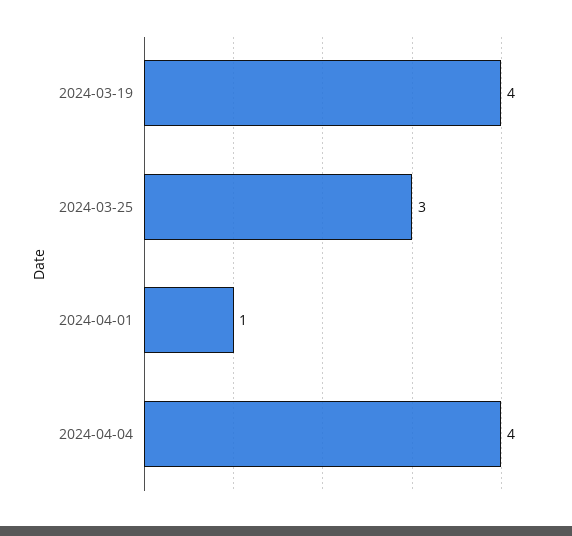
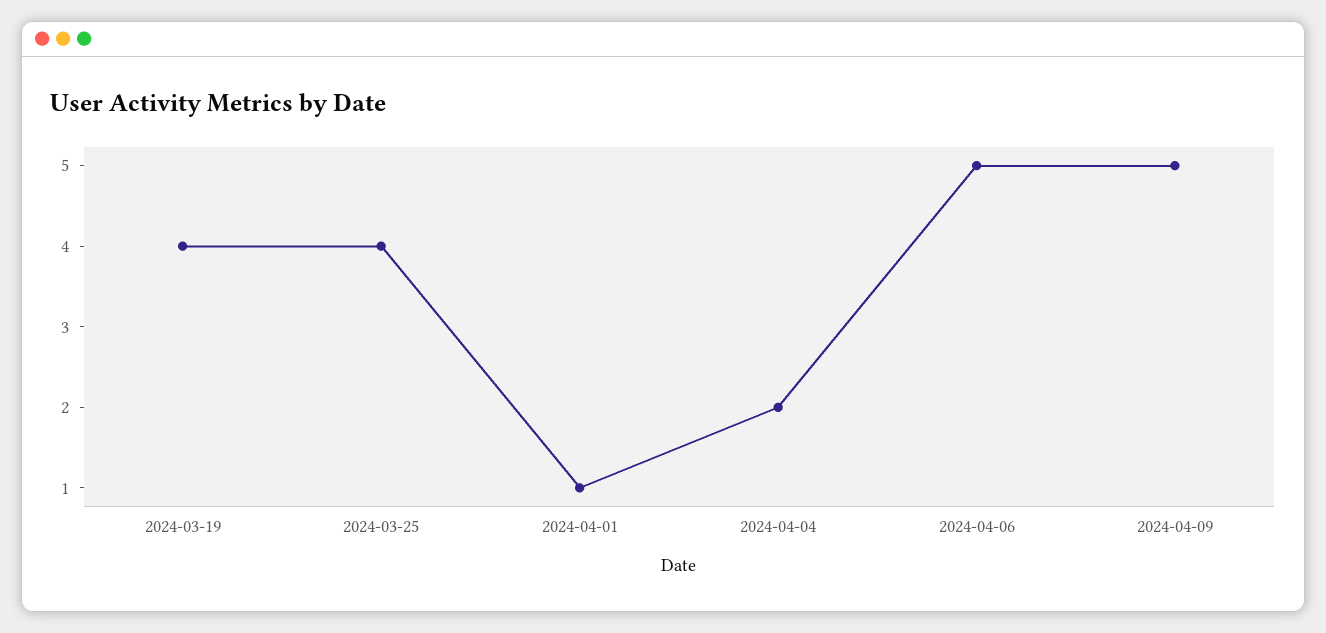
2024-03-25: 3 -> 4
2024-04-04: 4 -> 2
2024-04-06: none -> 5
2024-04-09: none -> 5

